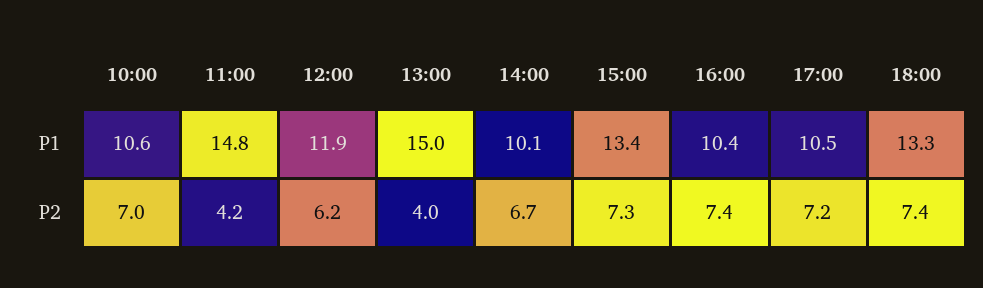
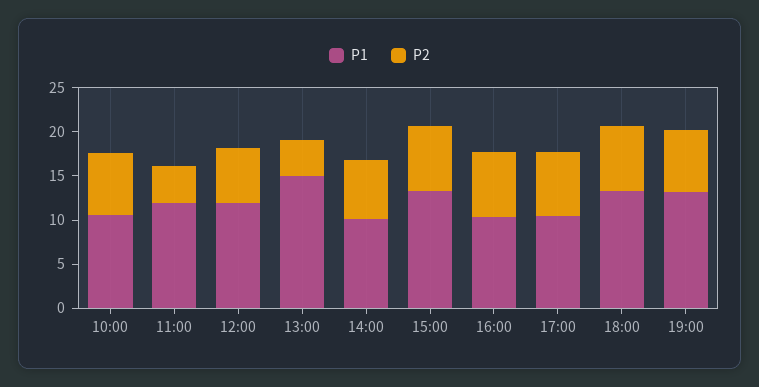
P1, 11:00: 14.8 -> 12
P1, 19:00: none -> 13
P2, 19:00: none -> 7

